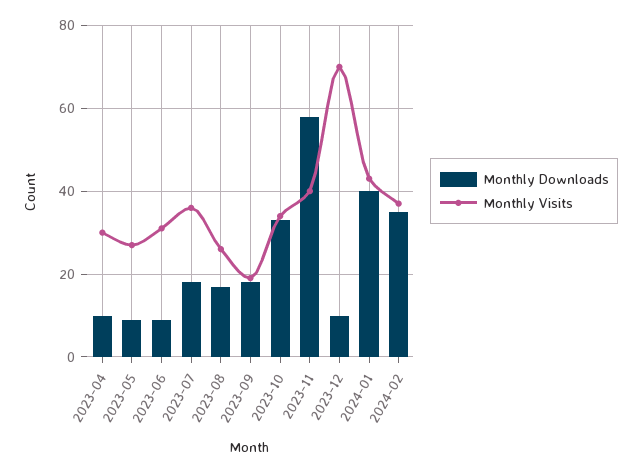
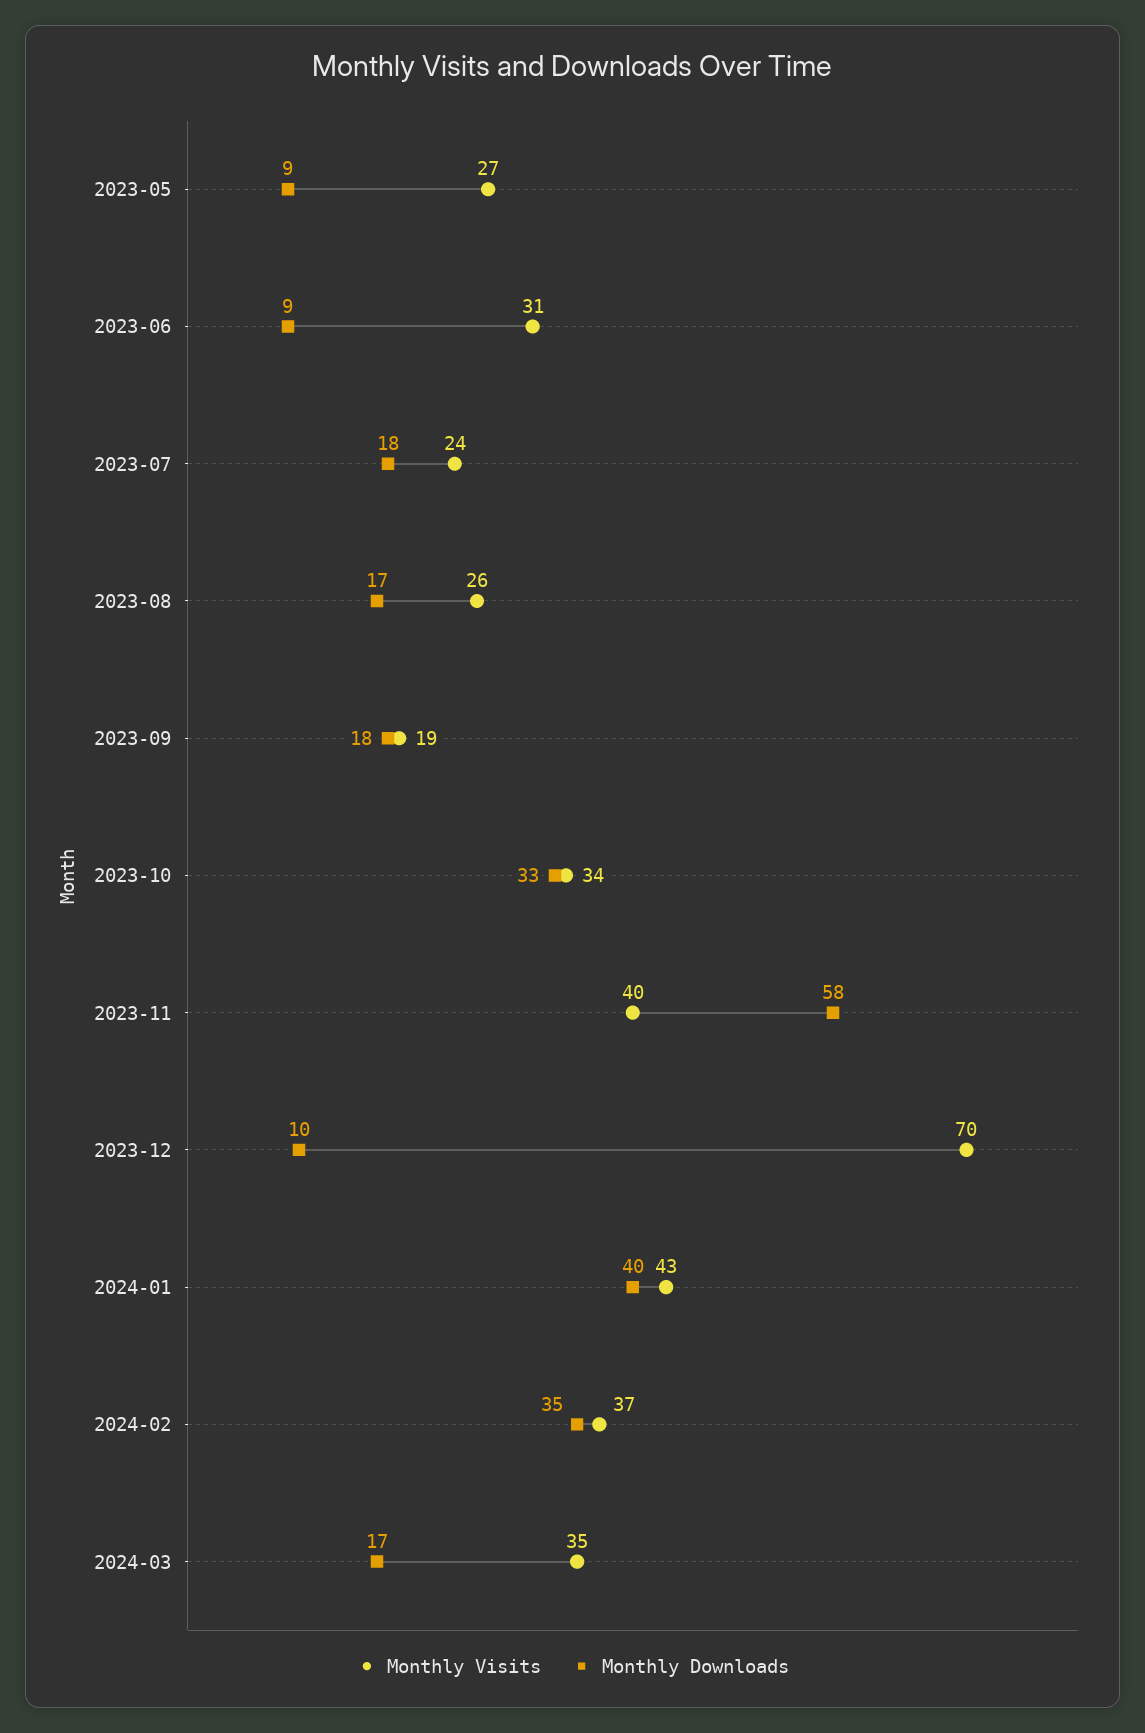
Monthly Downloads, 2023-04: 10 -> none
Monthly Visits, 2023-04: 30 -> none
Monthly Visits, 2023-07: 35 -> 24
Monthly Visits, 2024-03: none -> 35
Monthly Downloads, 2024-03: none -> 17

